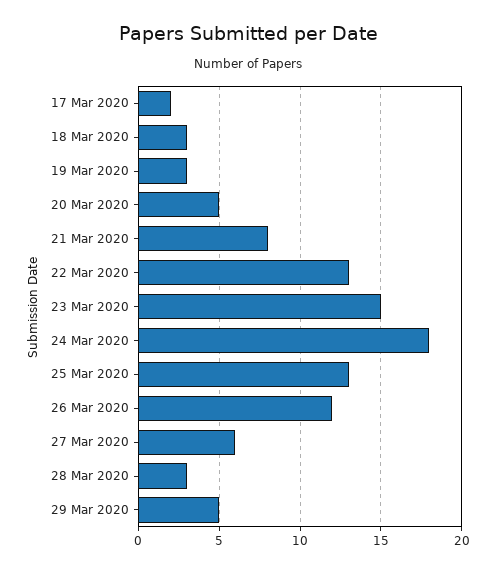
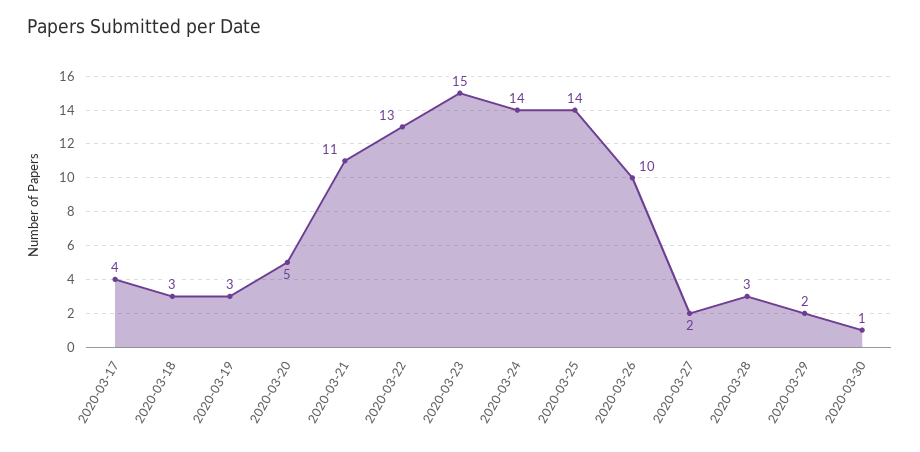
17 Mar 2020: 2 -> 4
21 Mar 2020: 8 -> 11
24 Mar 2020: 18 -> 14
25 Mar 2020: 13 -> 14
26 Mar 2020: 12 -> 10
27 Mar 2020: 6 -> 2
29 Mar 2020: 5 -> 2
2020-03-30: none -> 1

